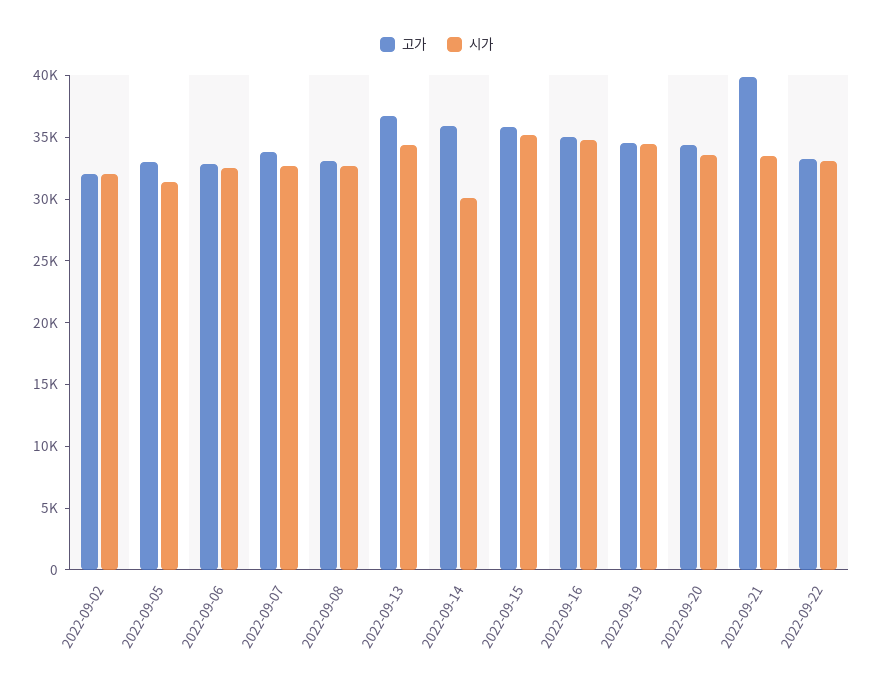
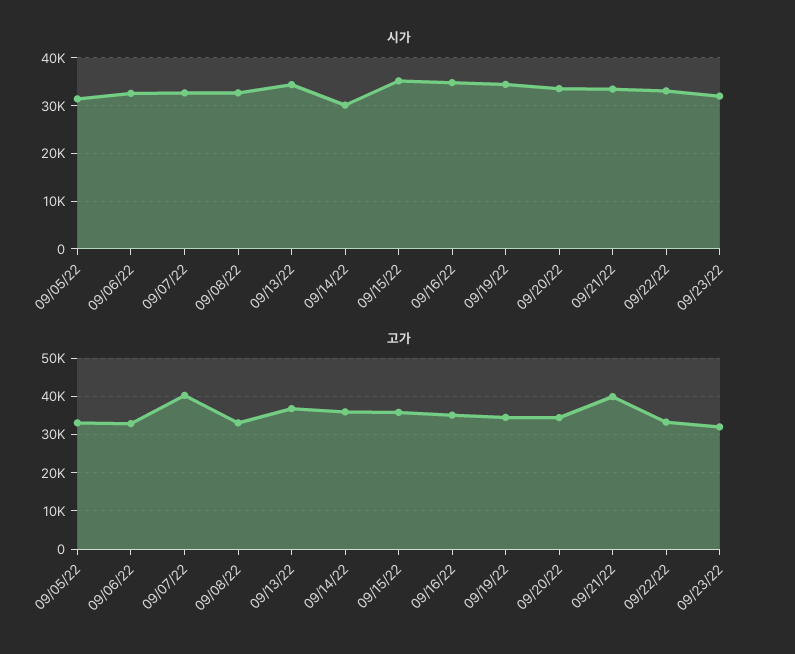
고가, 2022-09-02: 32000 -> none
시가, 2022-09-02: 32000 -> none
고가, 2022-09-07: 34000 -> 40000
시가, 09/23/22: none -> 32000
고가, 09/23/22: none -> 32000

